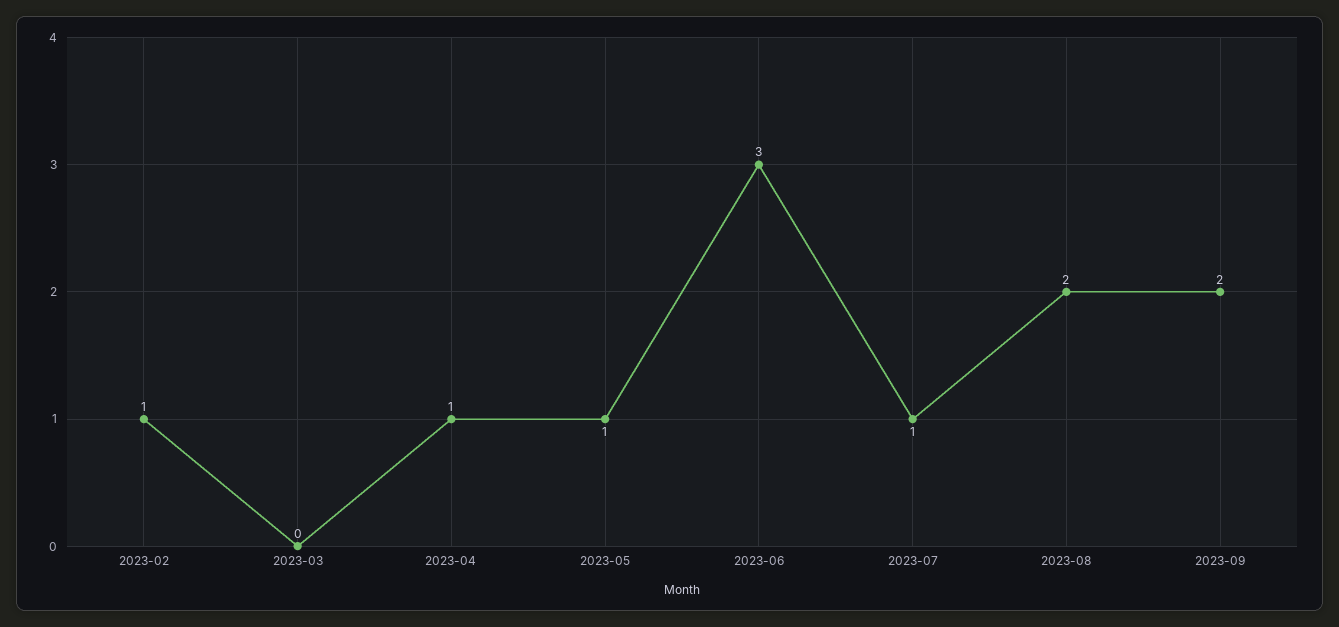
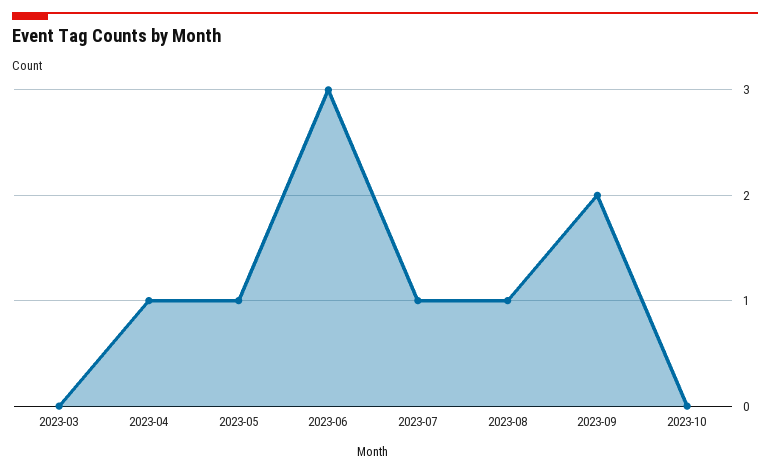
2023-02: 1 -> none
2023-08: 2 -> 1
2023-10: none -> 0

